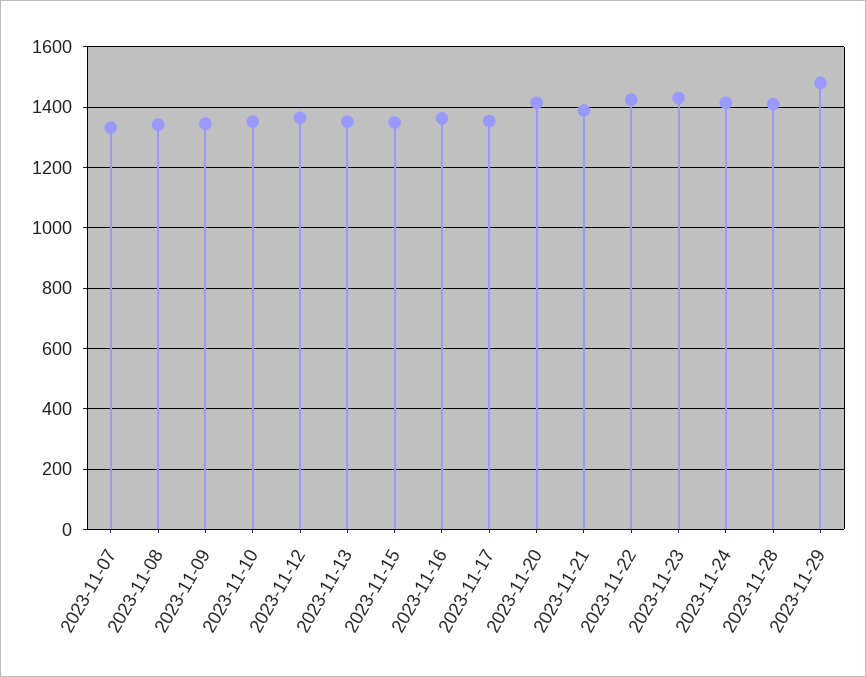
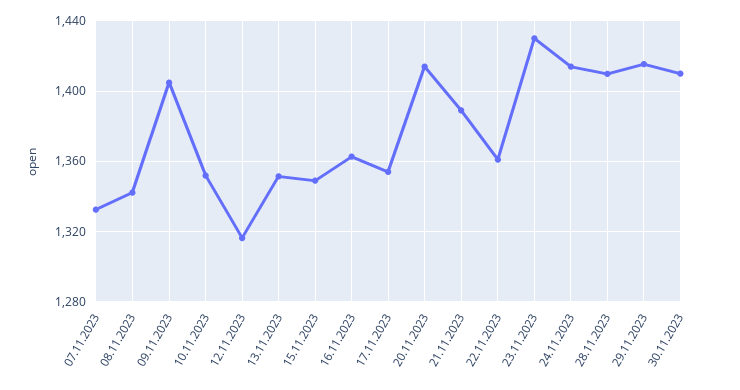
2023-11-09: 1340 -> 1405
2023-11-12: 1360 -> 1315
2023-11-22: 1420 -> 1360
2023-11-29: 1480 -> 1415
30.11.2023: none -> 1410

